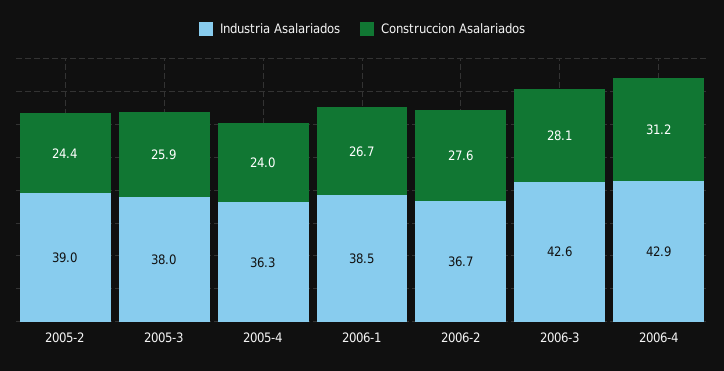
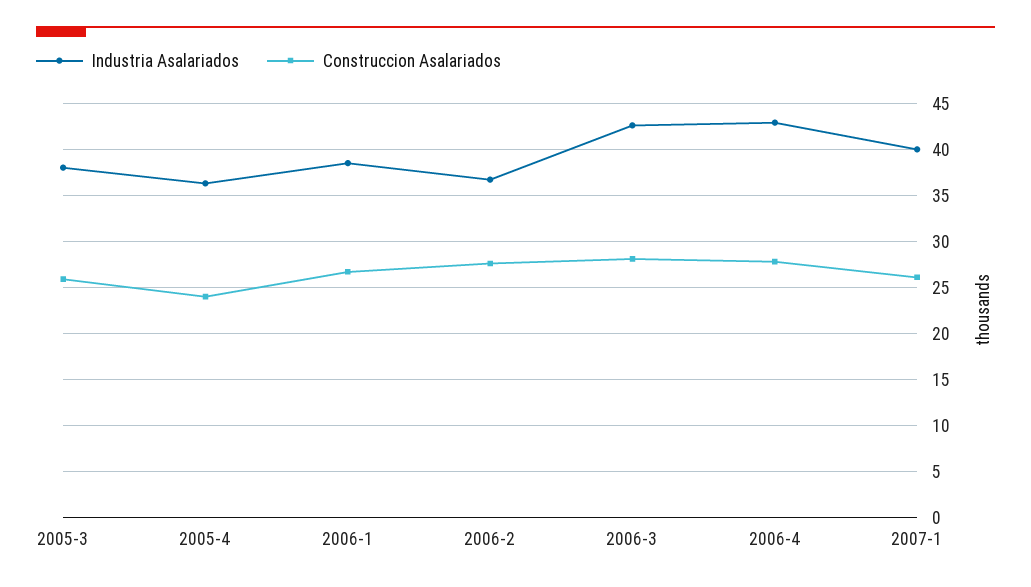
Industria Asalariados, 2005-2: 39 -> none
Construccion Asalariados, 2005-2: 24.4 -> none
Construccion Asalariados, 2006-4: 31.2 -> 28
Industria Asalariados, 2007-1: none -> 40
Construccion Asalariados, 2007-1: none -> 26

